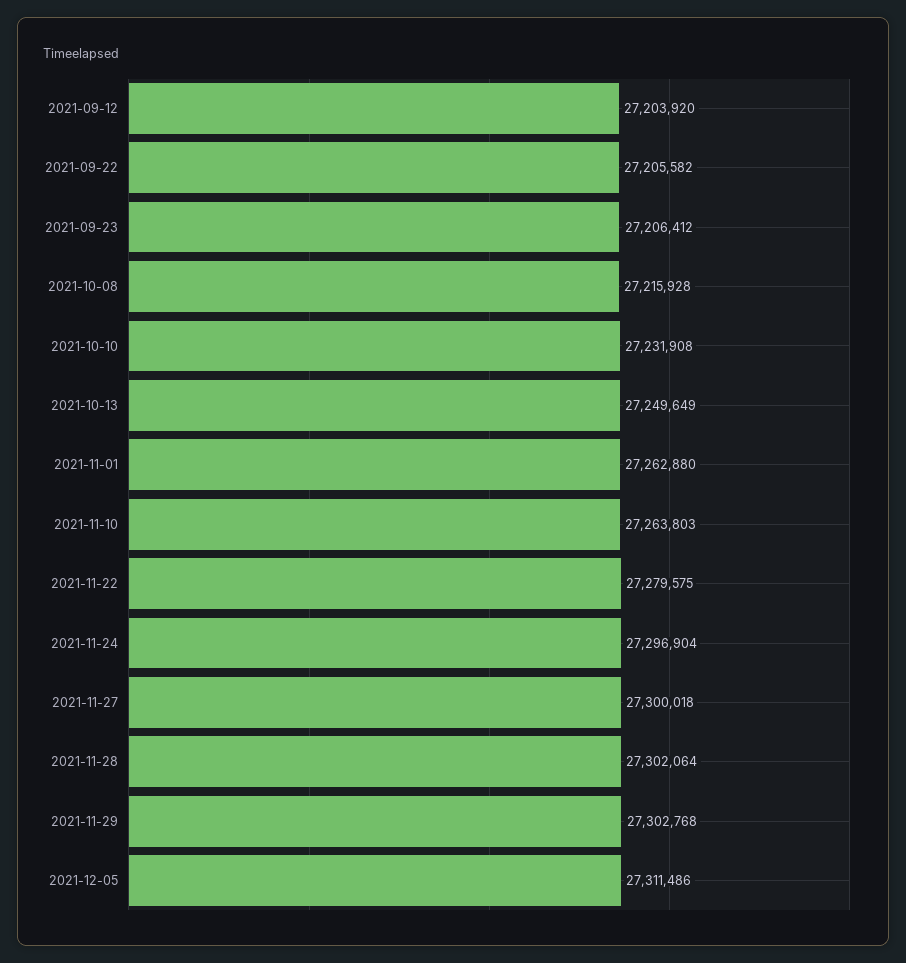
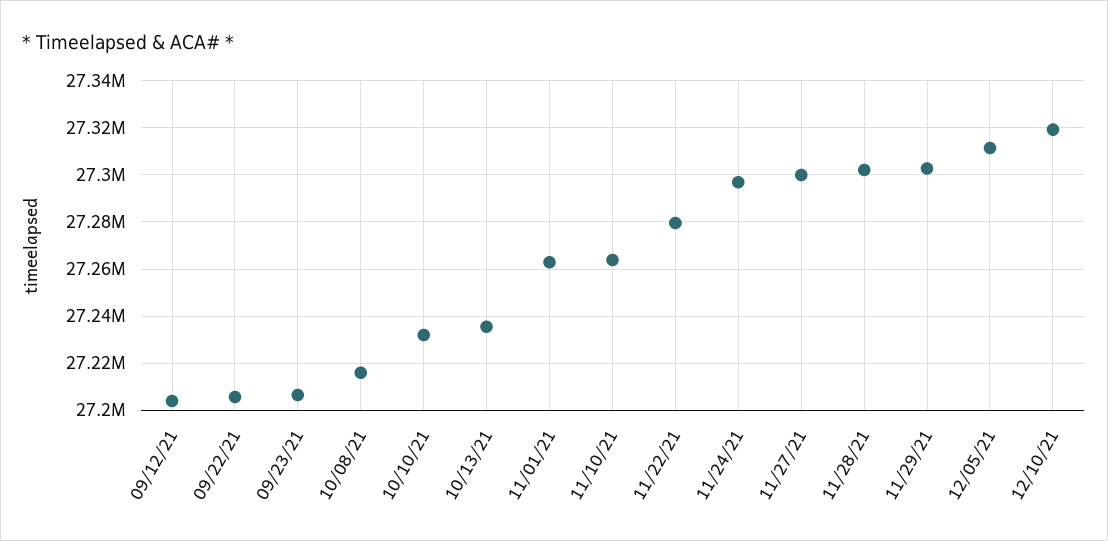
2021-10-13: 27249649 -> 27235000
12/10/21: none -> 27320000

